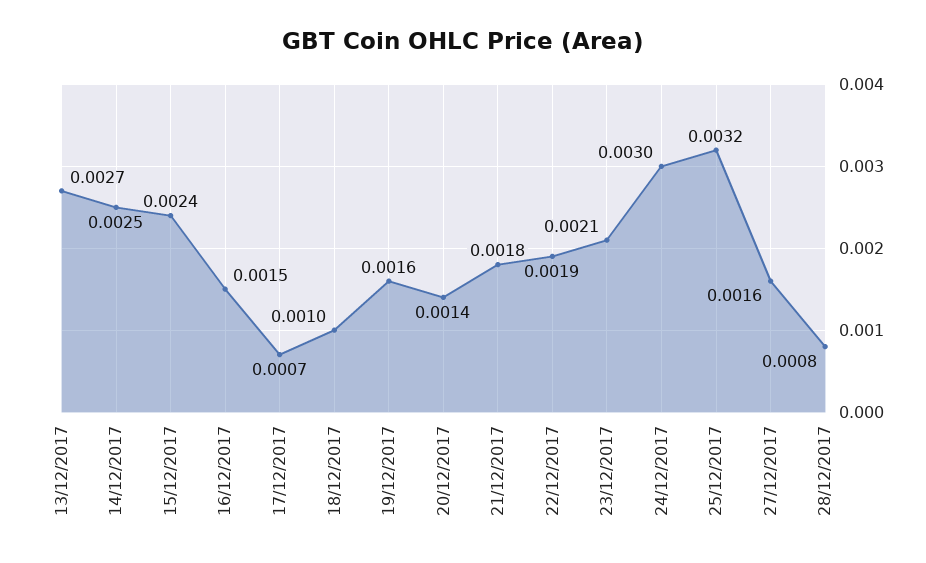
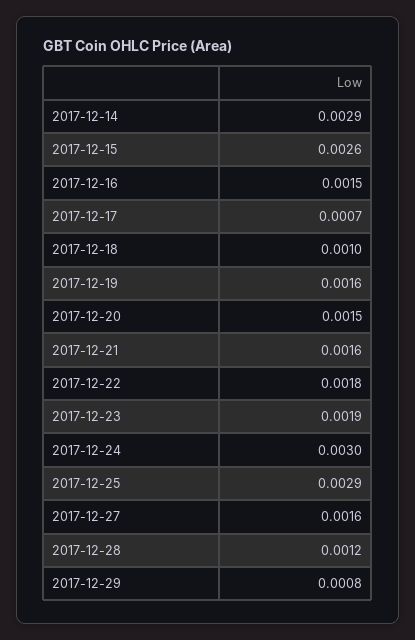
13/12/2017: 0.0027 -> none
14/12/2017: 0.0025 -> 0.0029
15/12/2017: 0.0024 -> 0.0026
20/12/2017: 0.0014 -> 0.0015
21/12/2017: 0.0018 -> 0.0016
22/12/2017: 0.0019 -> 0.0018
23/12/2017: 0.0021 -> 0.0019
25/12/2017: 0.0032 -> 0.0029
28/12/2017: 0.0008 -> 0.0012
2017-12-29: none -> 0.0008

